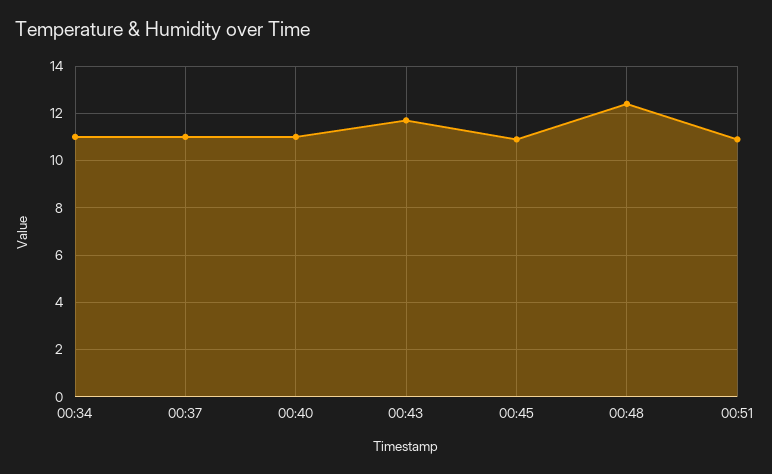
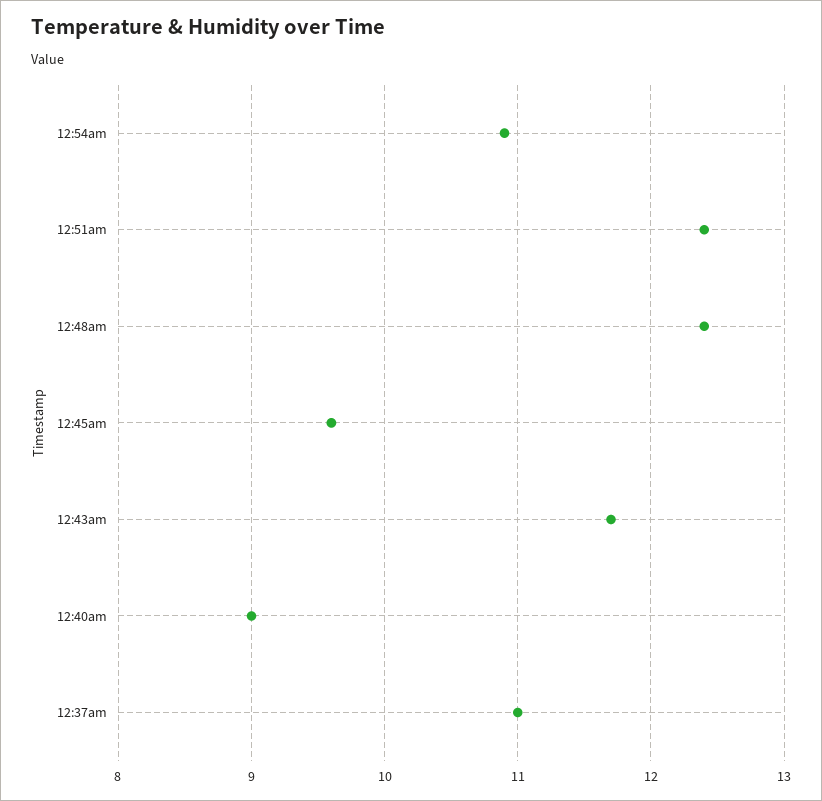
00:34: 11 -> none
00:40: 11 -> 9
00:45: 11 -> 9.6
00:51: 11 -> 12.4
12:54am: none -> 10.9

